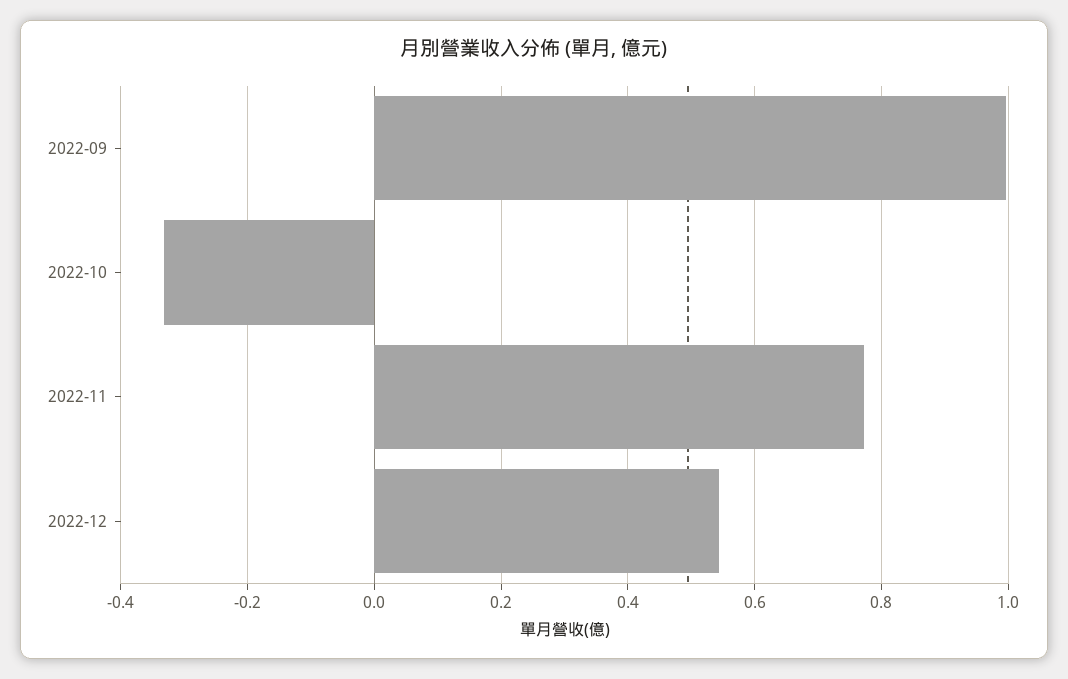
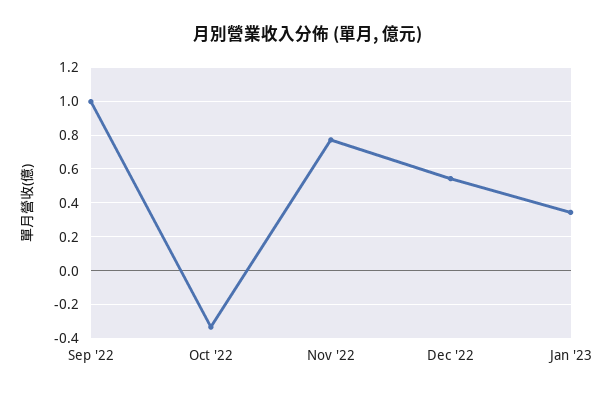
Jan '23: none -> 0.35

